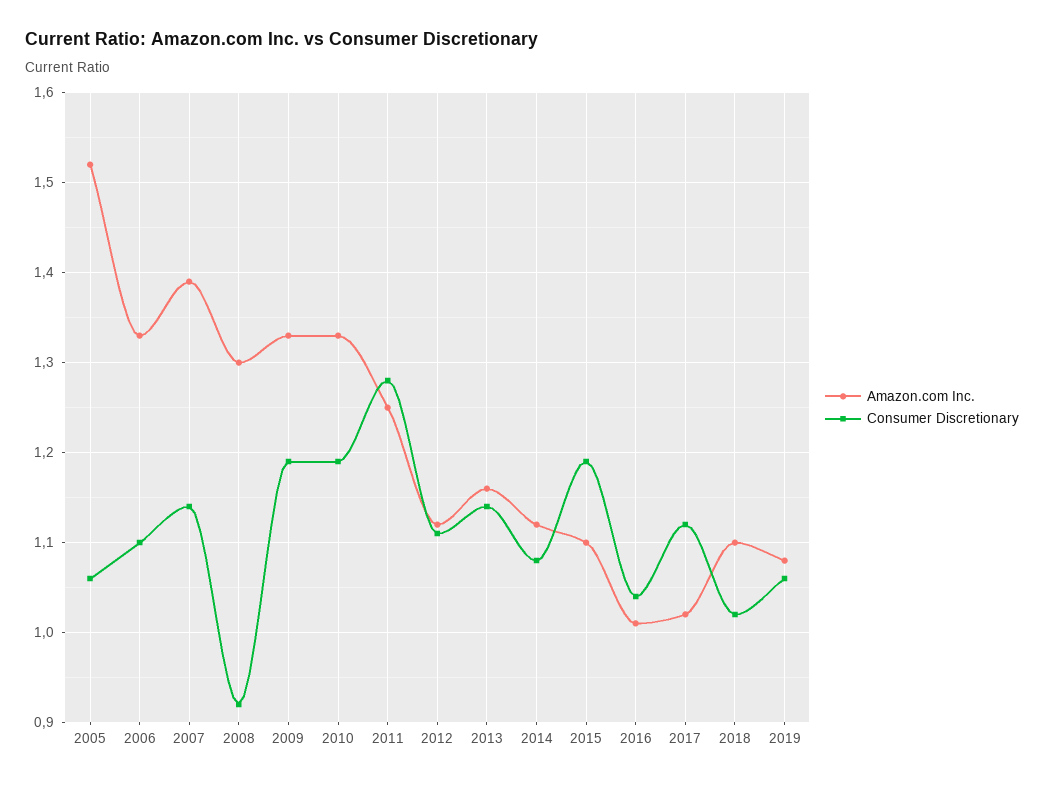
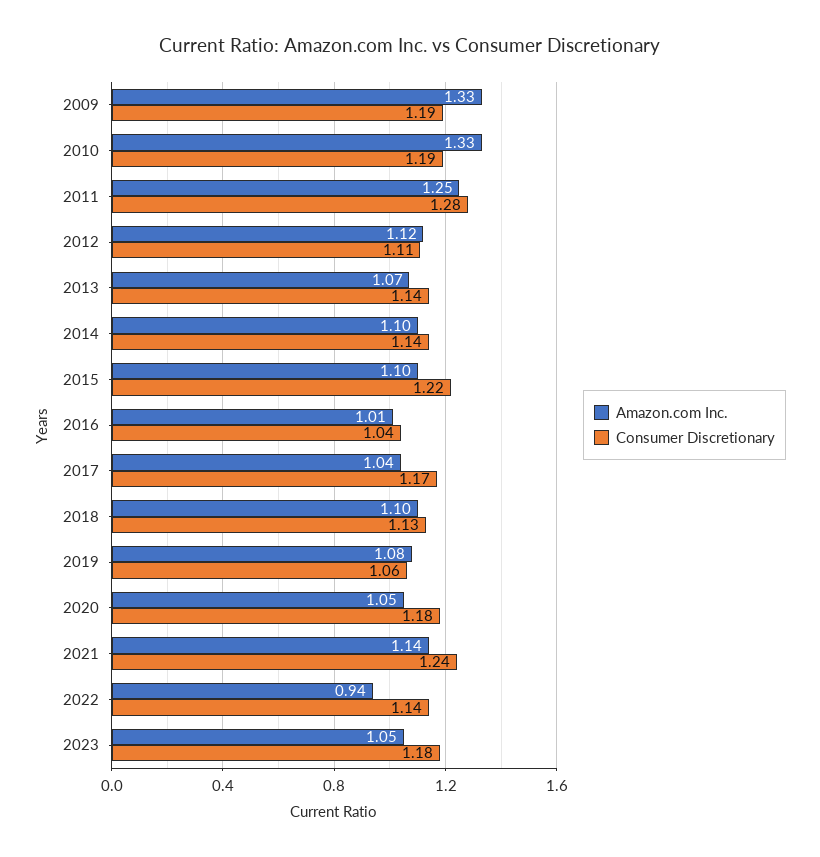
Amazon.com Inc., 2005: 1.52 -> none
Consumer Discretionary, 2005: 1.06 -> none
Amazon.com Inc., 2006: 1.33 -> none
Consumer Discretionary, 2006: 1.1 -> none
Amazon.com Inc., 2007: 1.39 -> none
Consumer Discretionary, 2007: 1.14 -> none
Amazon.com Inc., 2008: 1.3 -> none
Consumer Discretionary, 2008: 0.92 -> none
Amazon.com Inc., 2013: 1.16 -> 1.07
Amazon.com Inc., 2014: 1.12 -> 1.1
Consumer Discretionary, 2014: 1.08 -> 1.14
Consumer Discretionary, 2015: 1.19 -> 1.22
Amazon.com Inc., 2017: 1.02 -> 1.04
Consumer Discretionary, 2017: 1.12 -> 1.17
Consumer Discretionary, 2018: 1.02 -> 1.13
Amazon.com Inc., 2020: none -> 1.05
Consumer Discretionary, 2020: none -> 1.18
Amazon.com Inc., 2021: none -> 1.14
Consumer Discretionary, 2021: none -> 1.24
Amazon.com Inc., 2022: none -> 0.94
Consumer Discretionary, 2022: none -> 1.14
Amazon.com Inc., 2023: none -> 1.05
Consumer Discretionary, 2023: none -> 1.18

